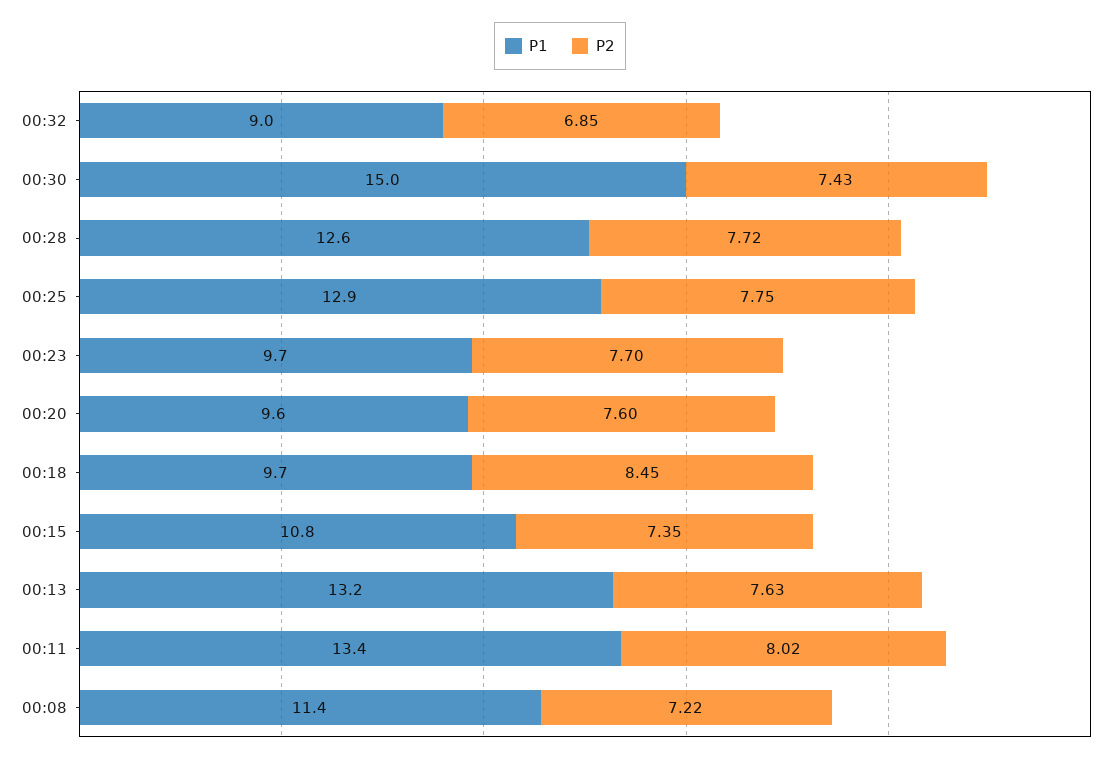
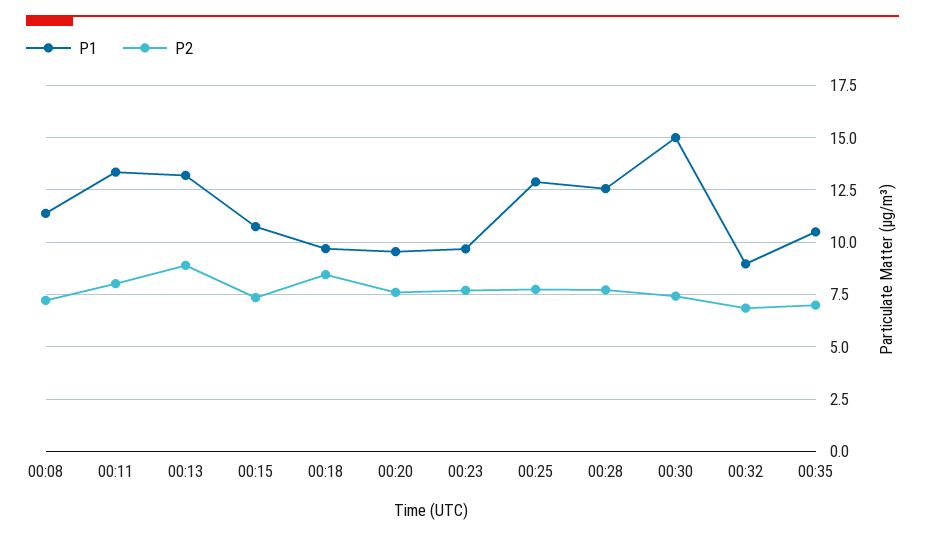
P2, 00:13: 7.63 -> 9
P1, 00:35: none -> 10.5
P2, 00:35: none -> 7

